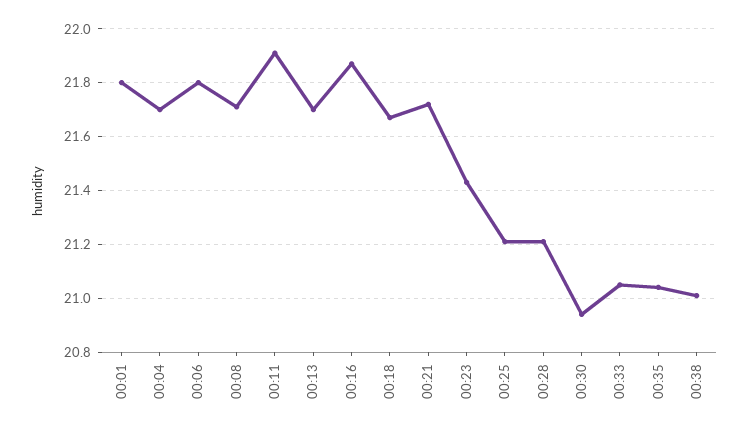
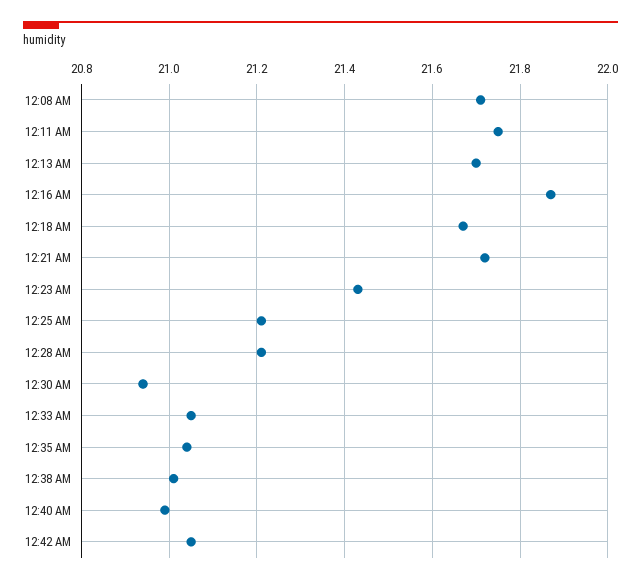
00:01: 21.8 -> none
00:04: 21.7 -> none
00:06: 21.8 -> none
00:11: 21.9 -> 21.75
12:40 AM: none -> 21
12:42 AM: none -> 21.05

